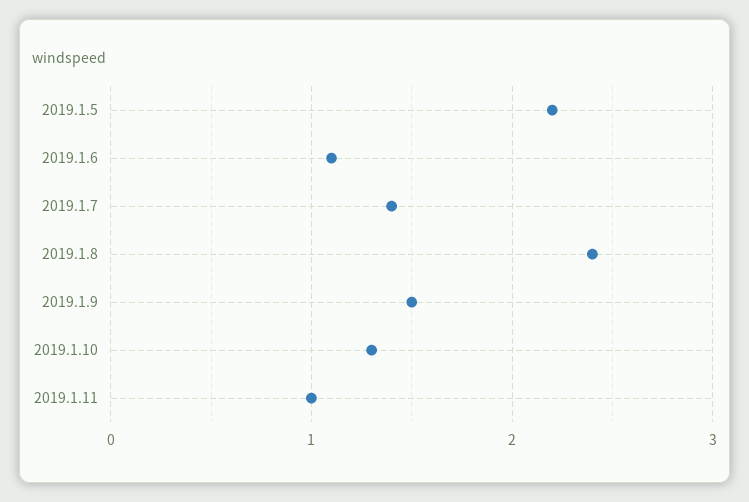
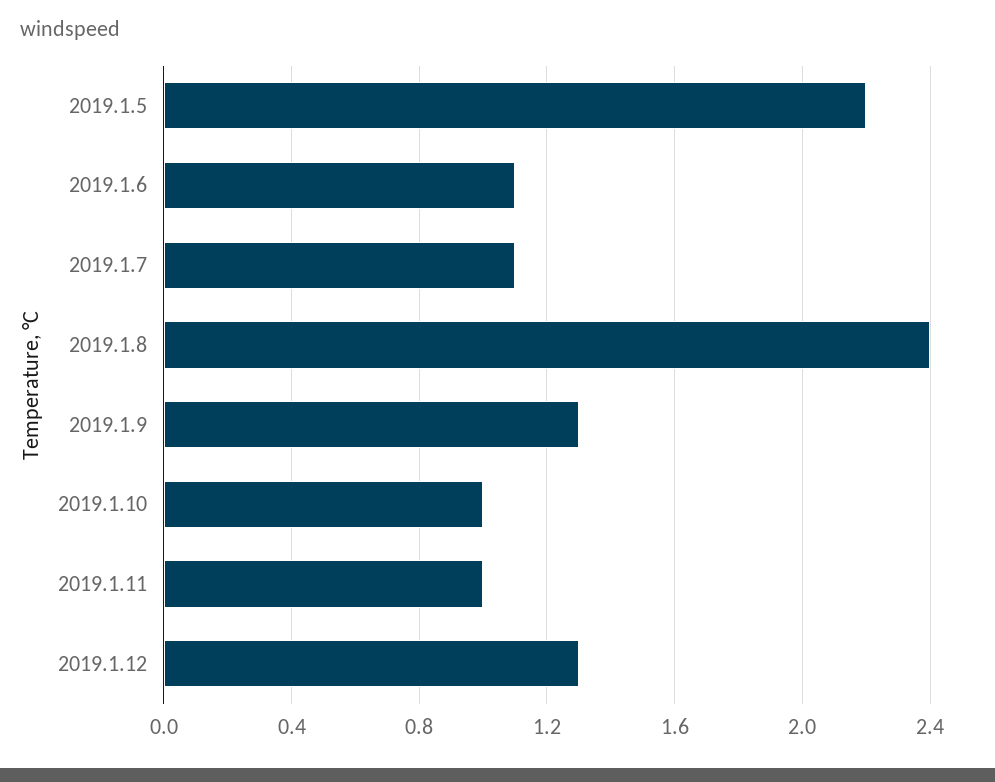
2019.1.7: 1.4 -> 1.1
2019.1.9: 1.5 -> 1.3
2019.1.10: 1.3 -> 1
2019.1.12: none -> 1.3

